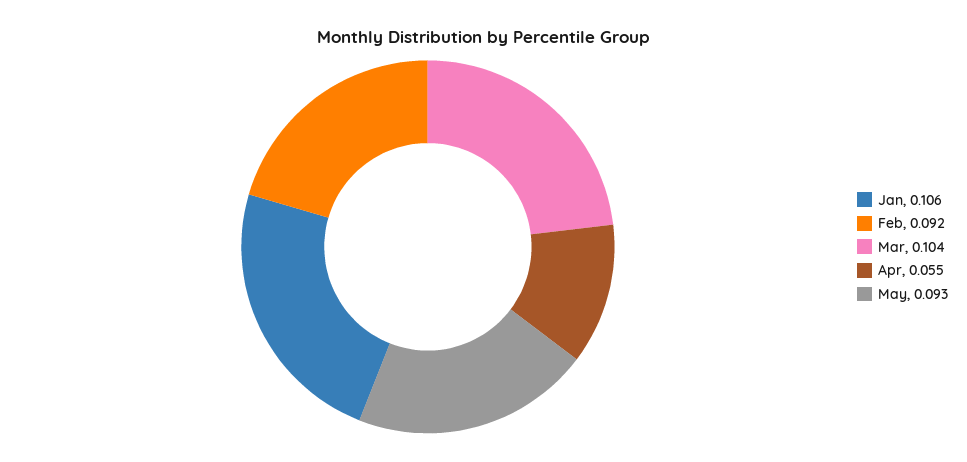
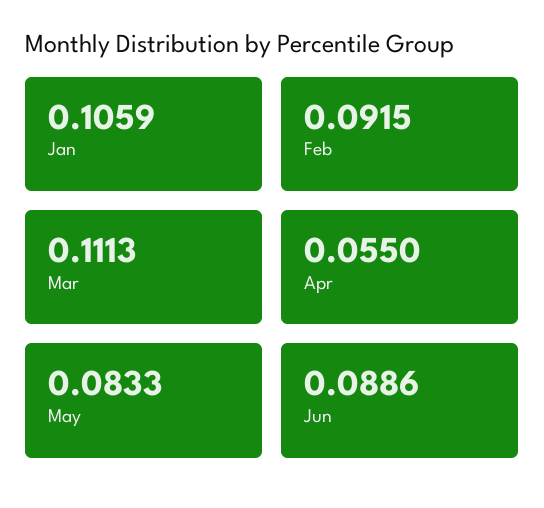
Mar: 0.104 -> 0.1113
May: 0.093 -> 0.0833
Jun: none -> 0.0886

